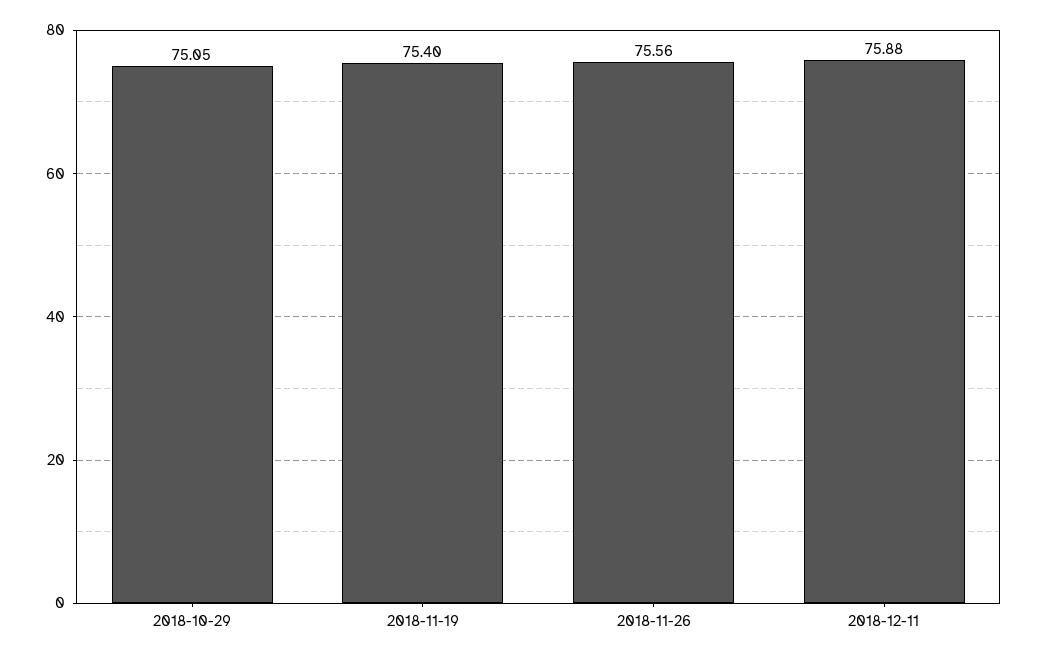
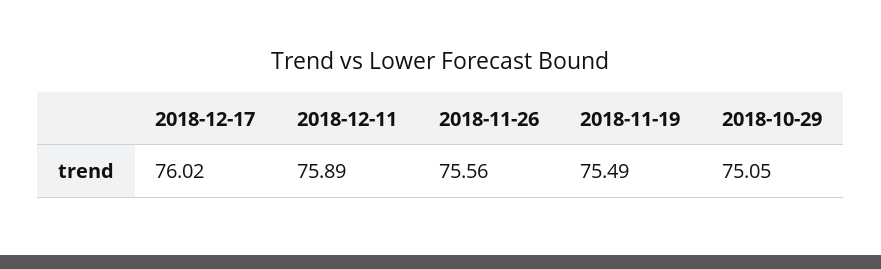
2018-11-19: 75.4 -> 75.49
2018-12-11: 75.88 -> 75.89
2018-12-17: none -> 76.02

